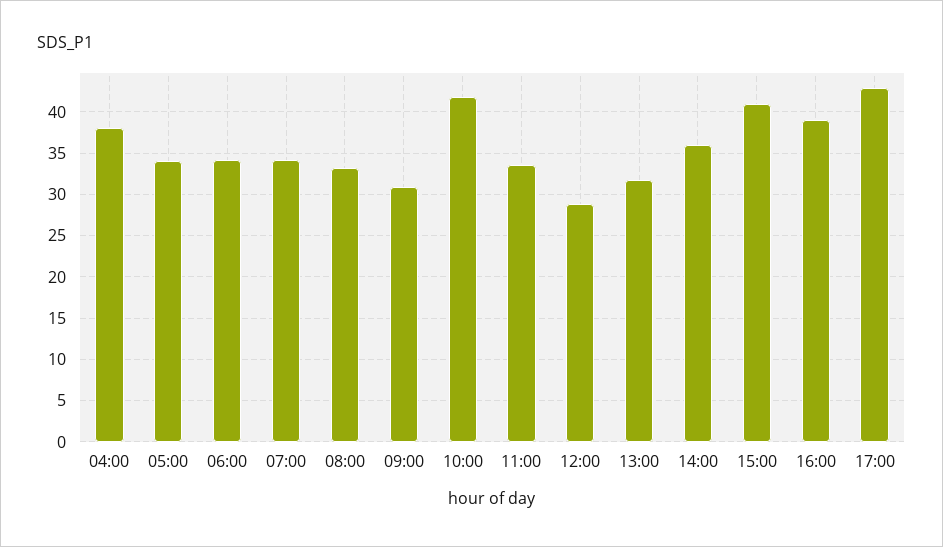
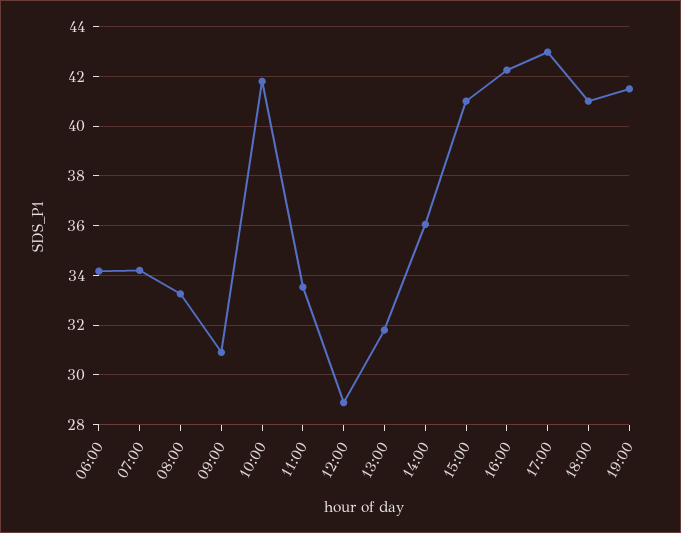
04:00: 38 -> none
05:00: 34 -> none
16:00: 39 -> 42.25
18:00: none -> 41
19:00: none -> 41.5

